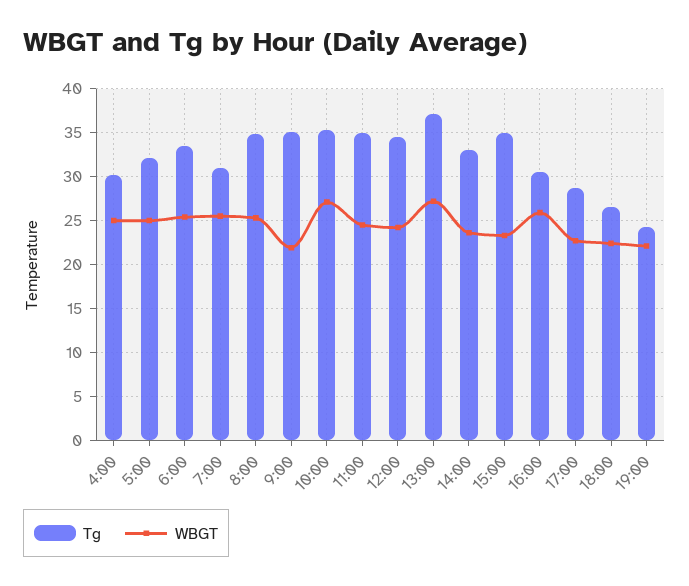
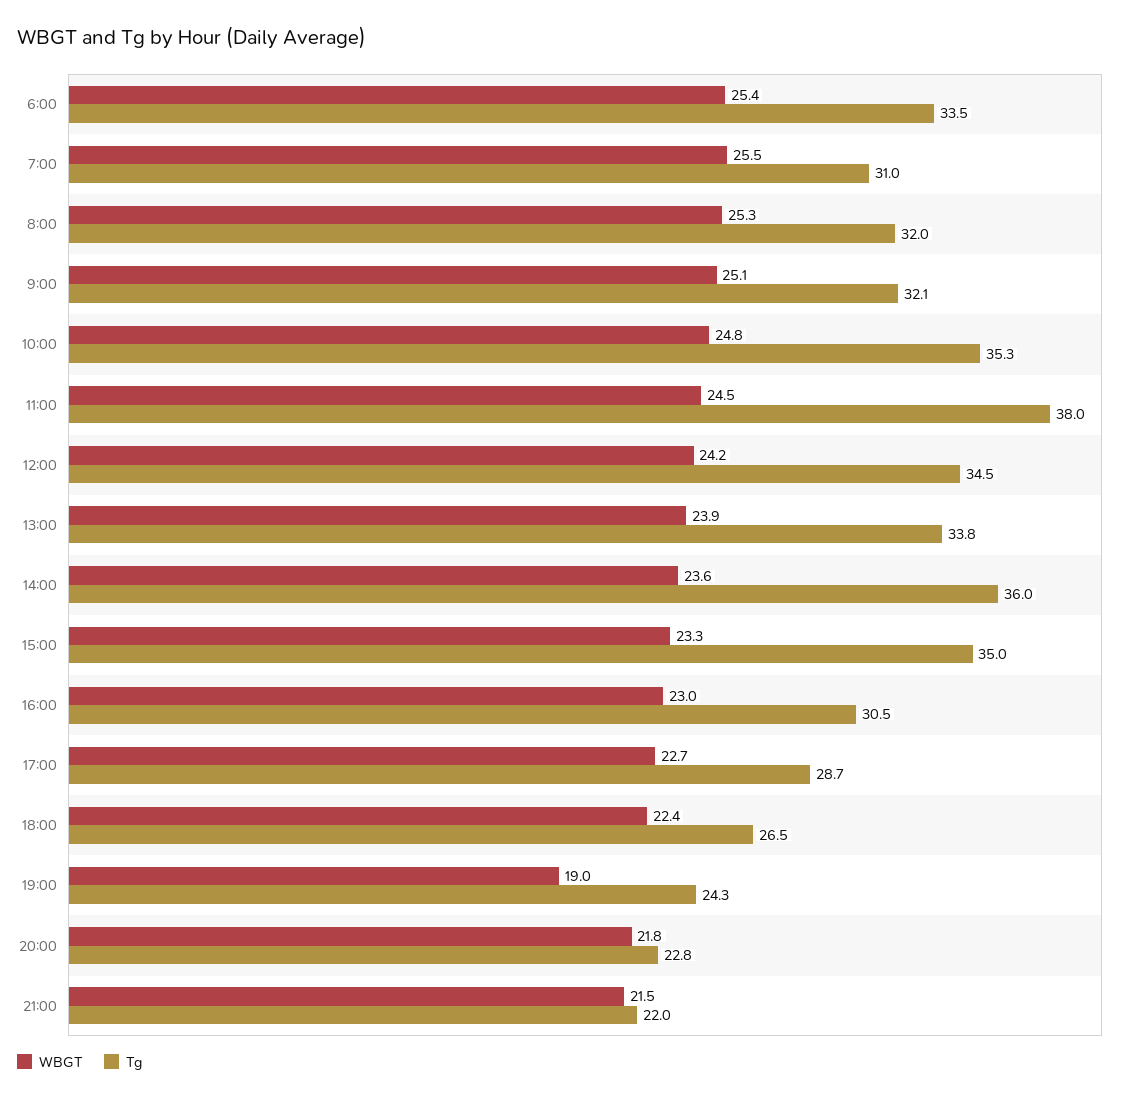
Tg, 4:00: 30 -> none
WBGT, 4:00: 25 -> none
Tg, 5:00: 32 -> none
WBGT, 5:00: 25 -> none
Tg, 8:00: 35 -> 32
Tg, 9:00: 35 -> 32.1
WBGT, 9:00: 22 -> 25.1
WBGT, 10:00: 27 -> 24.8
Tg, 11:00: 35 -> 38
Tg, 13:00: 37 -> 33.8
WBGT, 13:00: 27 -> 23.9
Tg, 14:00: 33 -> 36
WBGT, 16:00: 26 -> 23
WBGT, 19:00: 22 -> 19
WBGT, 20:00: none -> 21.8
Tg, 20:00: none -> 22.8
WBGT, 21:00: none -> 21.5
Tg, 21:00: none -> 22

